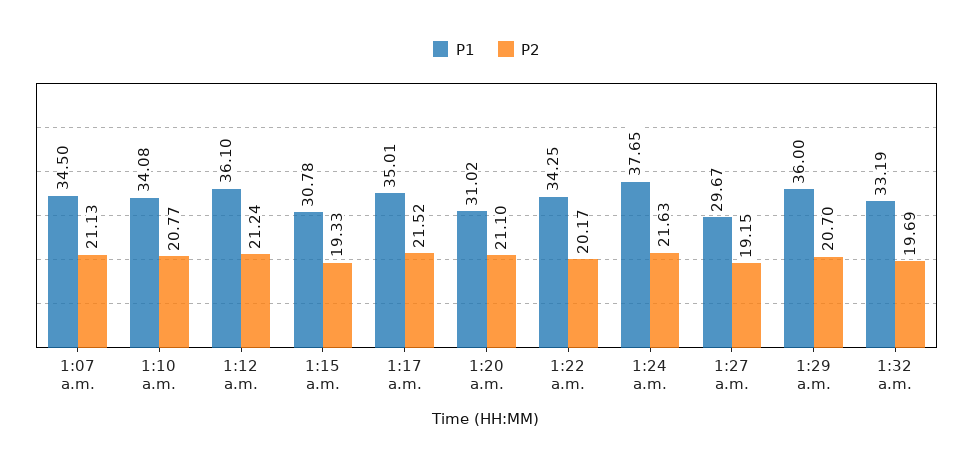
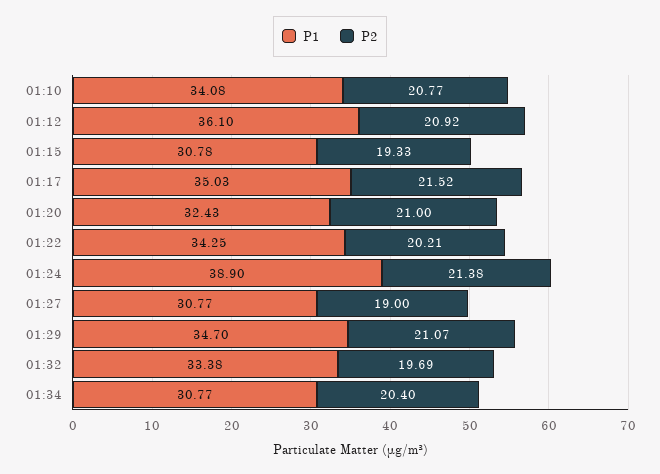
P1, 1:07 a.m.: 34.5 -> none
P2, 1:07 a.m.: 21.13 -> none
P2, 1:12 a.m.: 21.24 -> 20.92
P1, 1:17 a.m.: 35.01 -> 35.03
P1, 1:20 a.m.: 31.02 -> 32.43
P2, 1:20 a.m.: 21.1 -> 21
P2, 1:22 a.m.: 20.17 -> 20.21
P1, 1:24 a.m.: 37.65 -> 38.9
P2, 1:24 a.m.: 21.63 -> 21.38
P1, 1:27 a.m.: 29.67 -> 30.77
P2, 1:27 a.m.: 19.15 -> 19
P1, 1:29 a.m.: 36 -> 34.7
P2, 1:29 a.m.: 20.7 -> 21.07
P1, 1:32 a.m.: 33.19 -> 33.38
P1, 01:34: none -> 30.77
P2, 01:34: none -> 20.4

